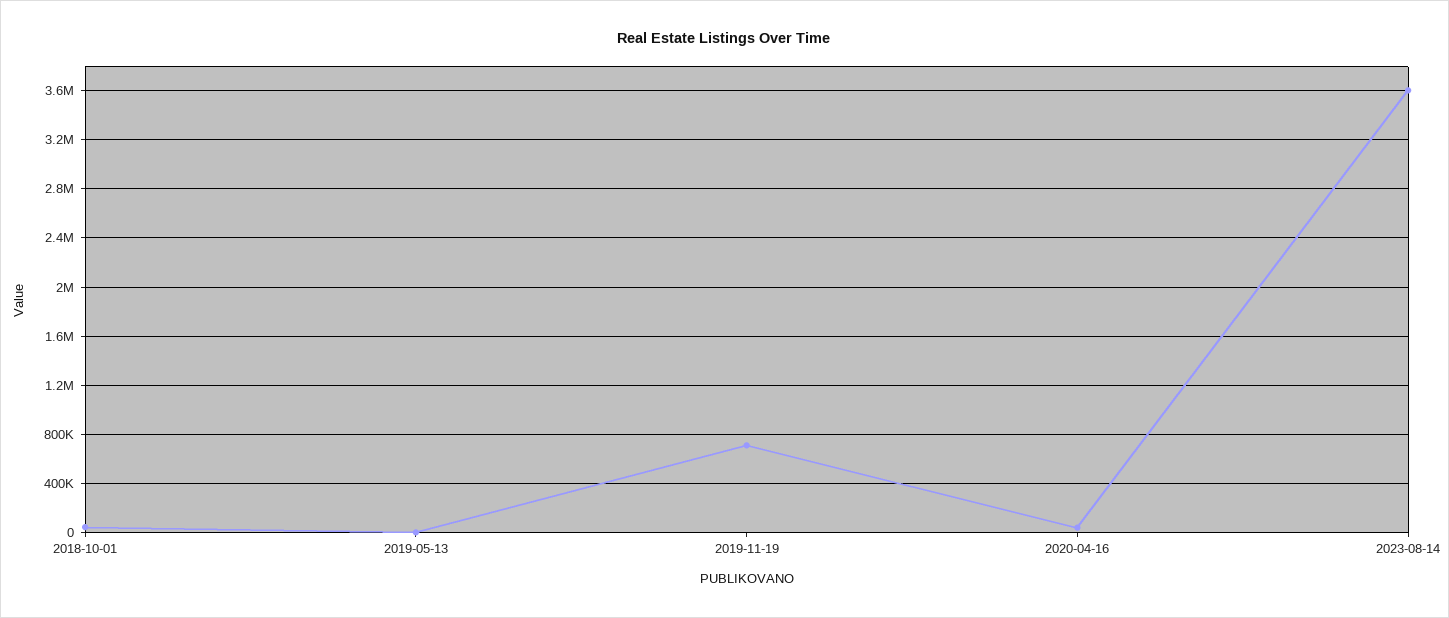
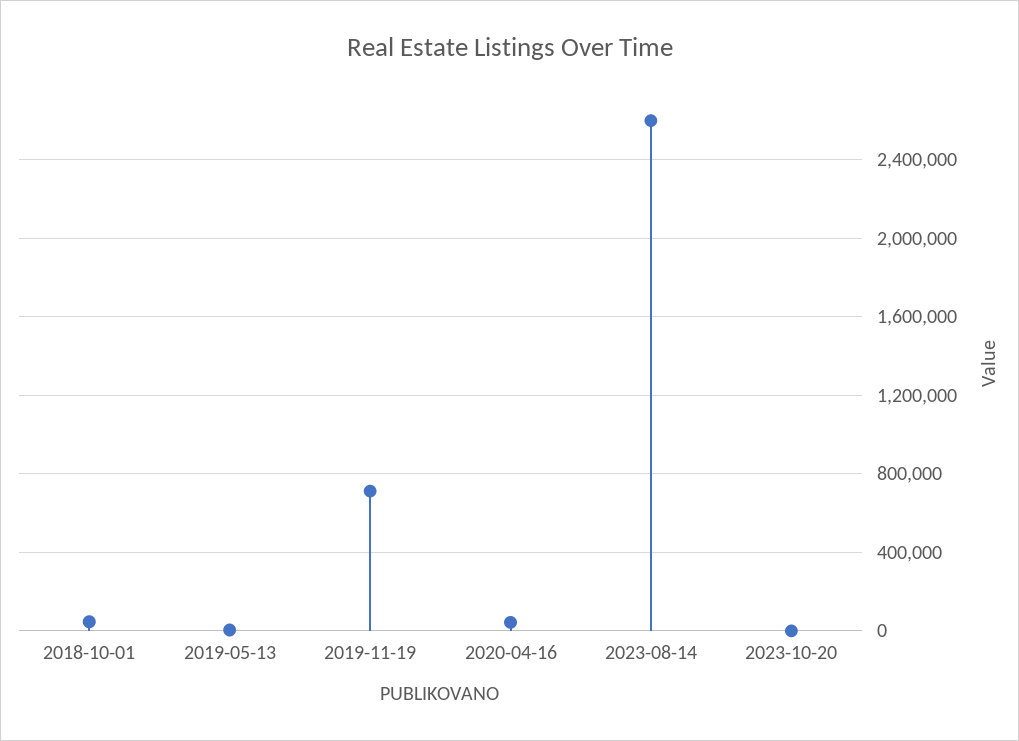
2023-08-14: 3600000 -> 2600000
2023-10-20: none -> 0

